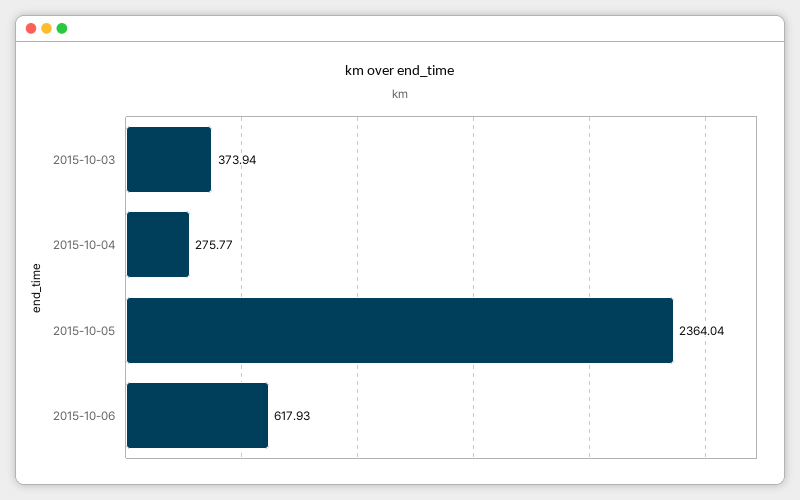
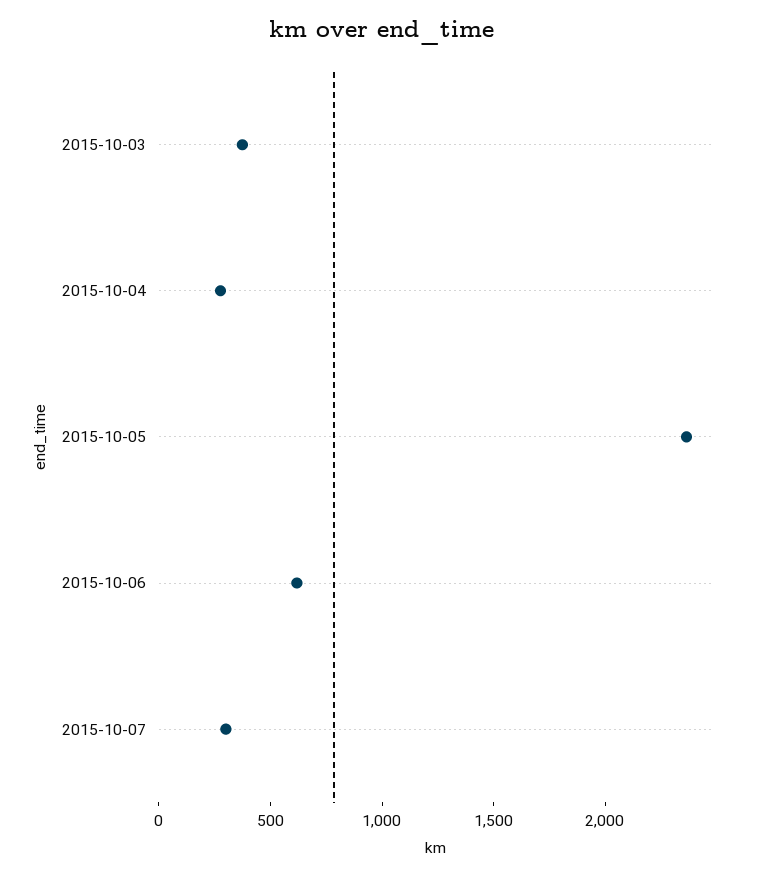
2015-10-07: none -> 300

